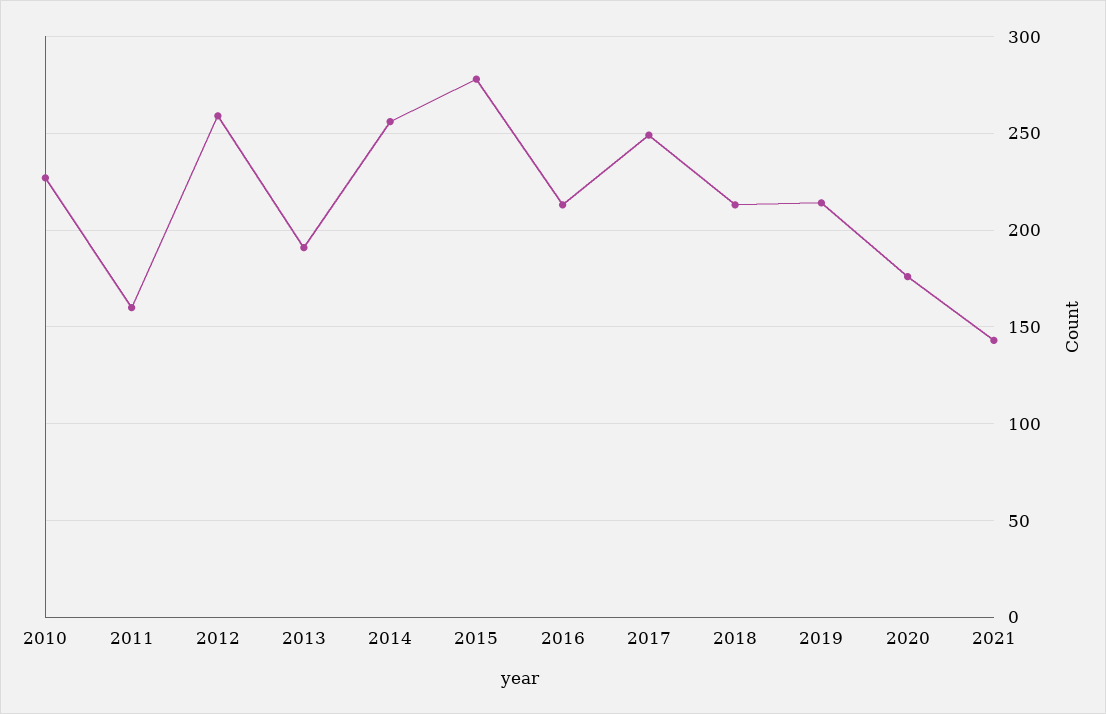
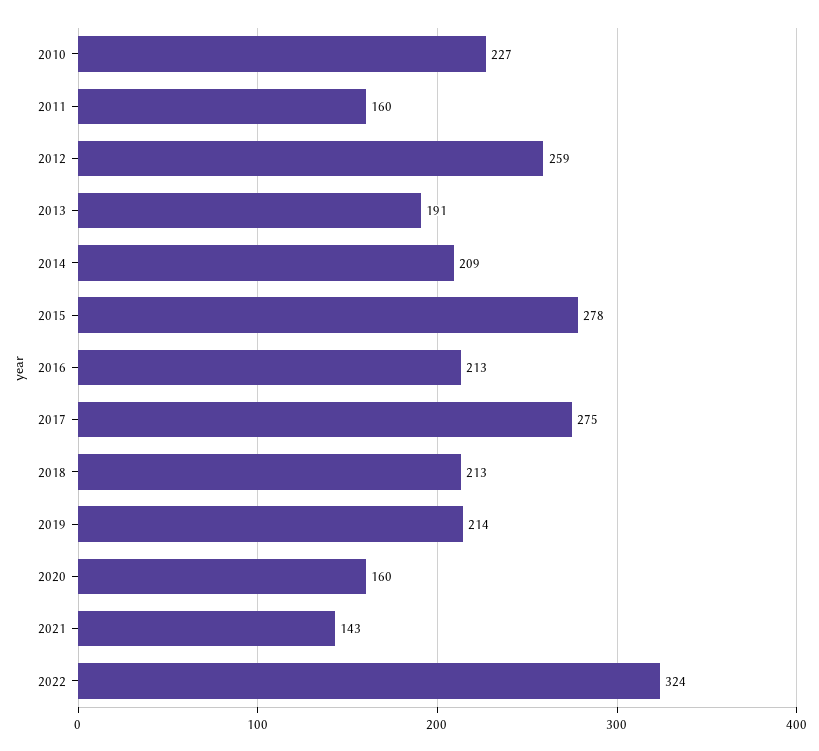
2014: 255 -> 209
2017: 250 -> 275
2020: 175 -> 160
2022: none -> 324

